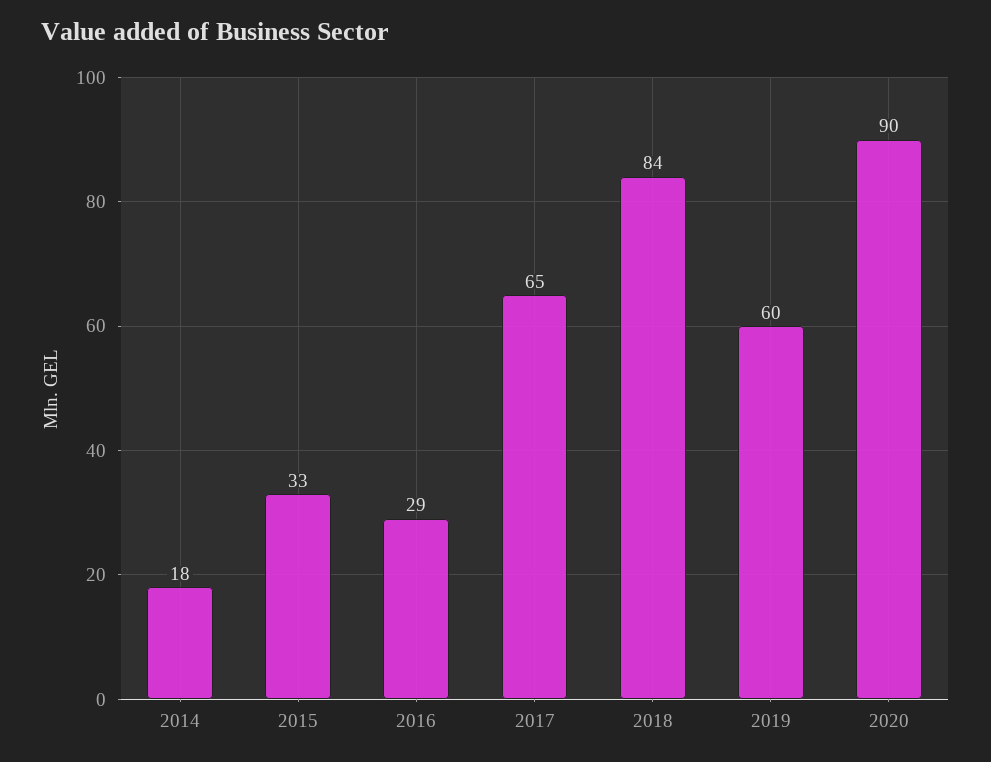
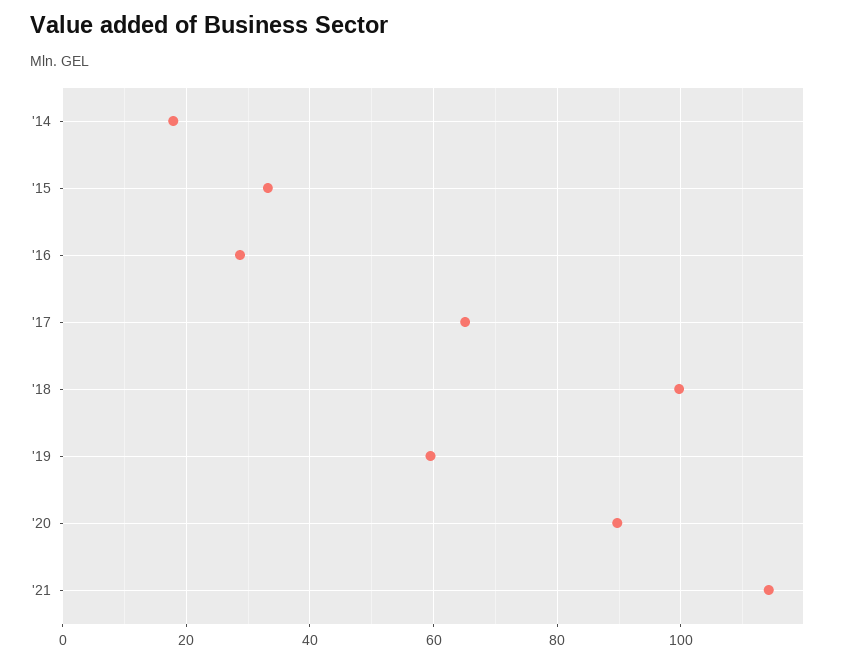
2018: 84 -> 100
'21: none -> 114

